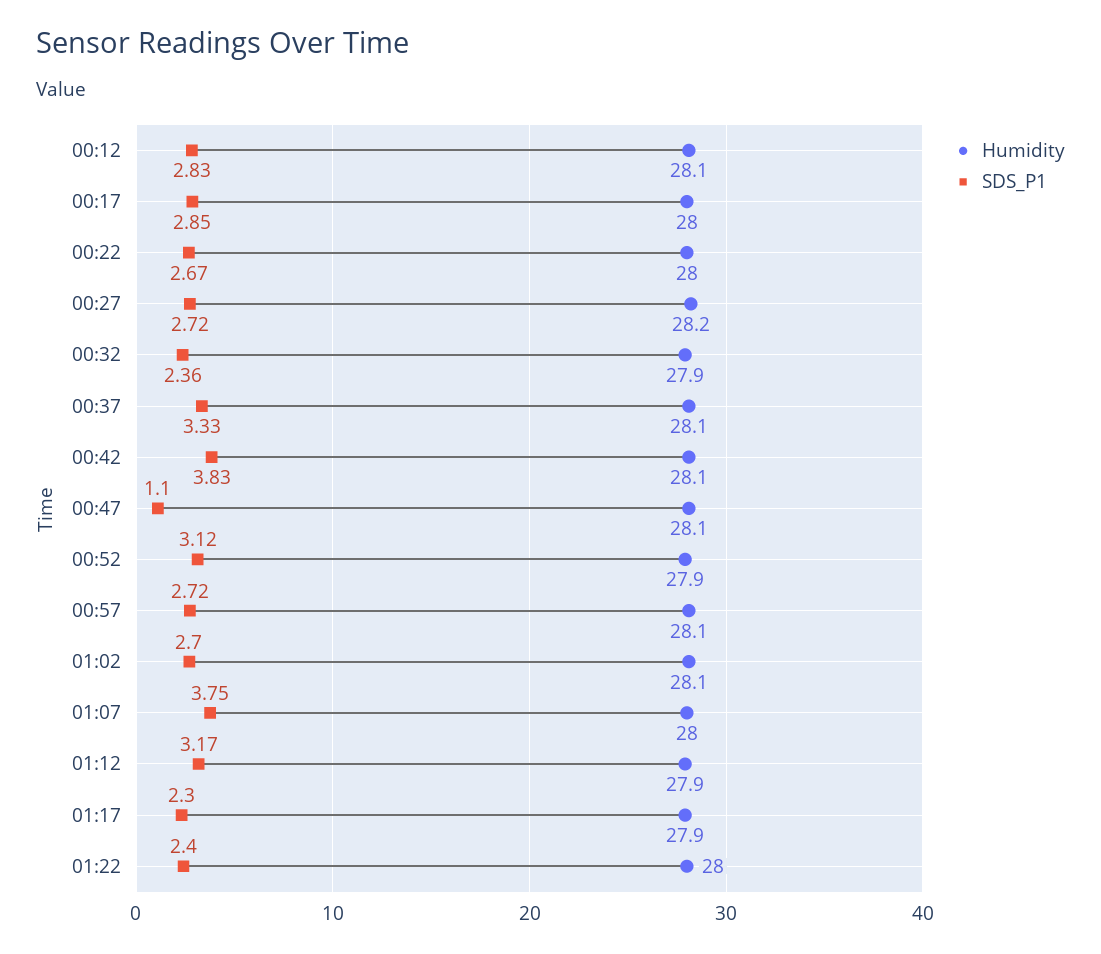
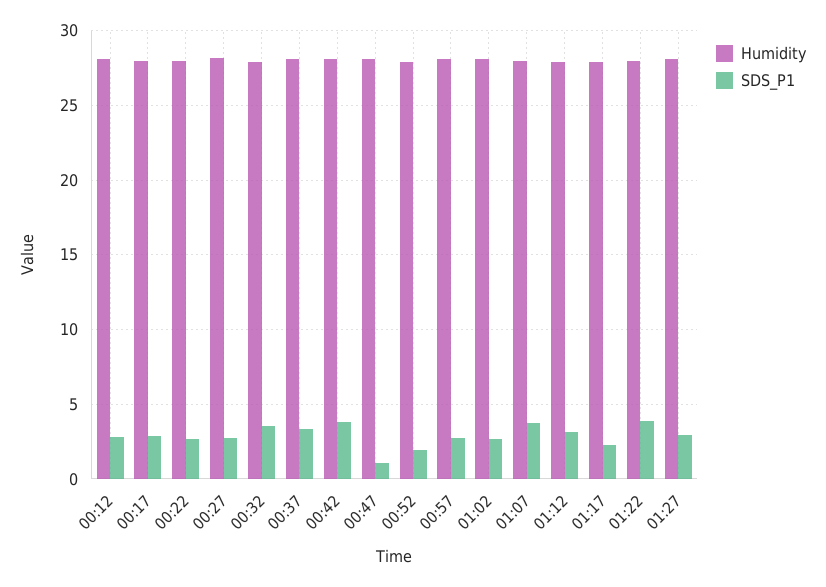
SDS_P1, 00:32: 2.36 -> 3.5
SDS_P1, 00:52: 3.12 -> 2
SDS_P1, 01:22: 2.4 -> 4
Humidity, 01:27: none -> 28
SDS_P1, 01:27: none -> 3

